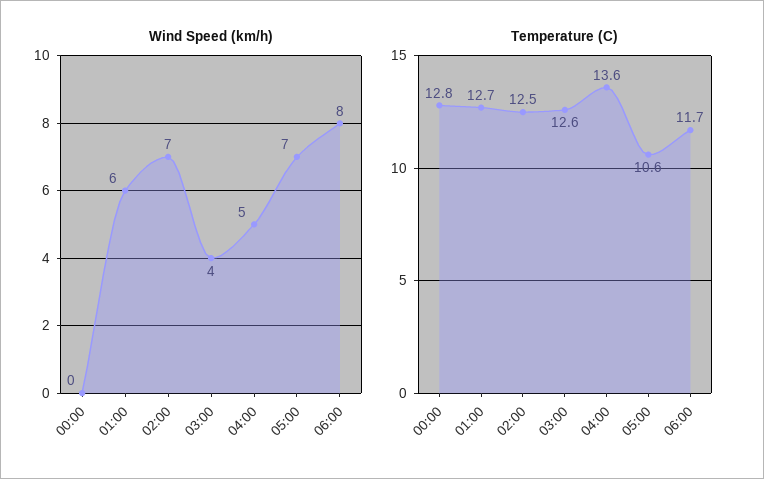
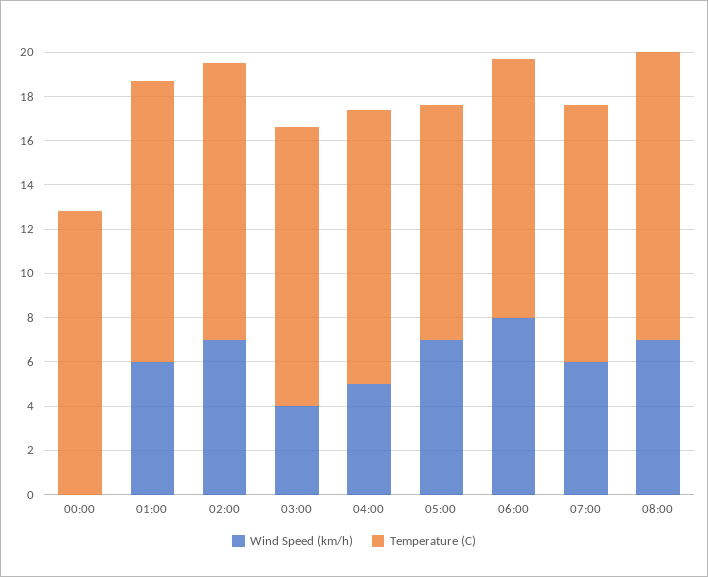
Temperature (C), 04:00: 13.6 -> 12.5
Wind Speed (km/h), 07:00: none -> 6
Temperature (C), 07:00: none -> 11.5
Wind Speed (km/h), 08:00: none -> 7
Temperature (C), 08:00: none -> 13

